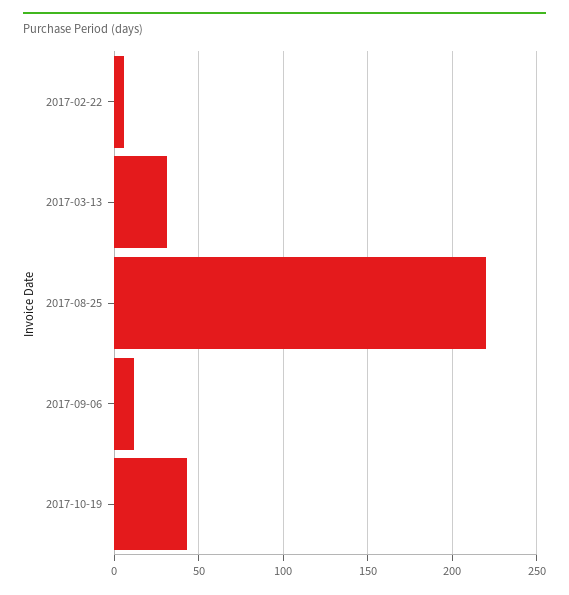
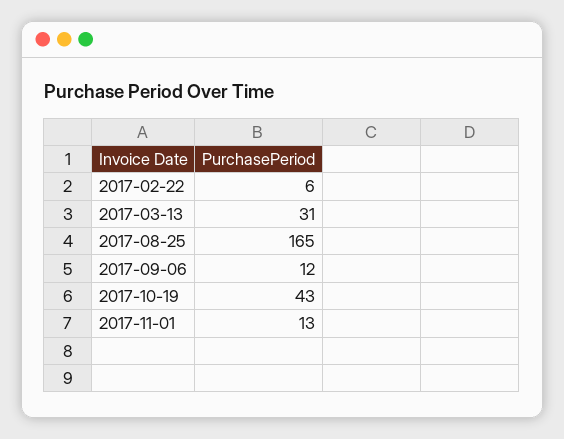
2017-08-25: 220 -> 165
2017-11-01: none -> 13

